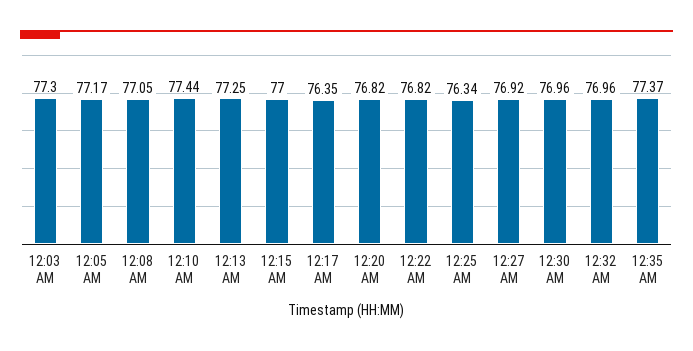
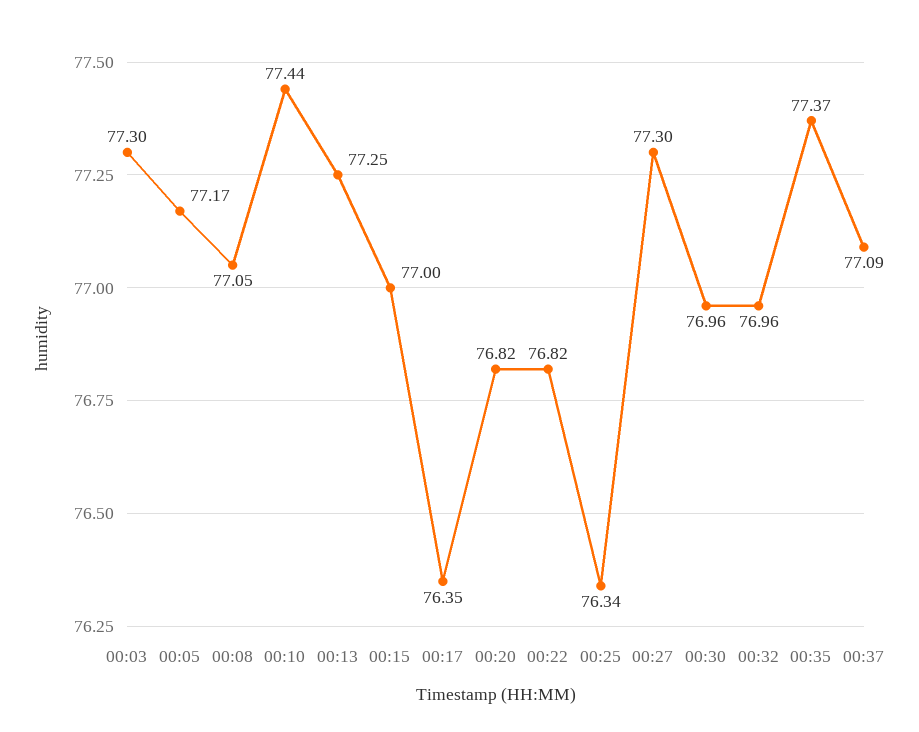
12:27 AM: 76.92 -> 77.3
00:37: none -> 77.09

